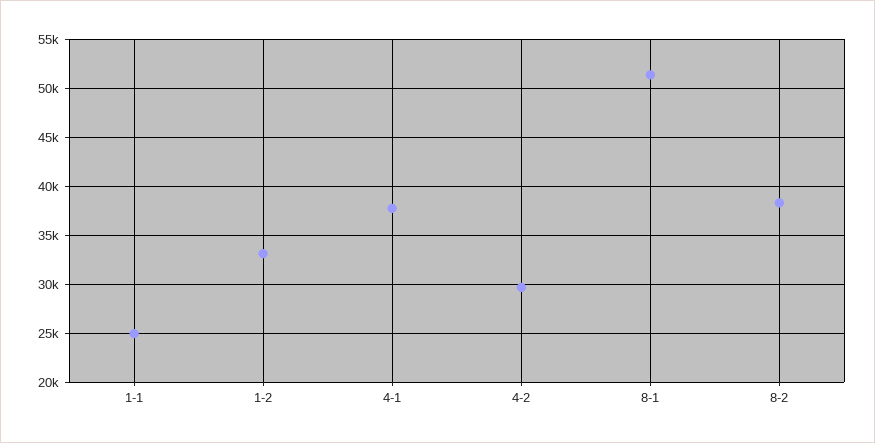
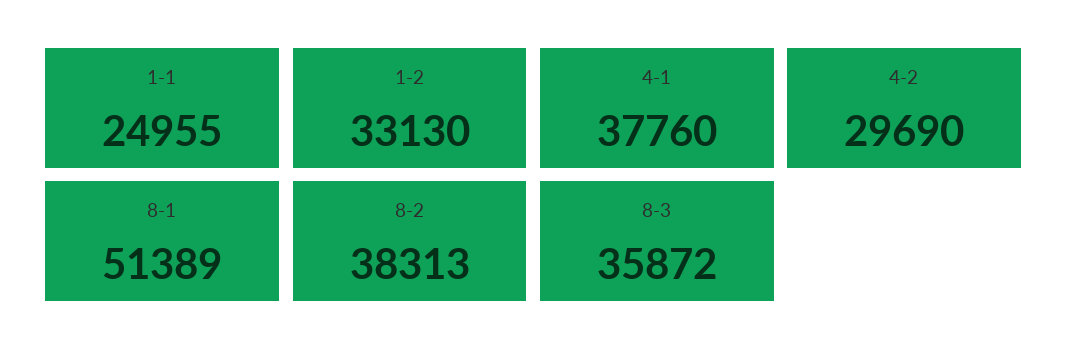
8-3: none -> 35872

